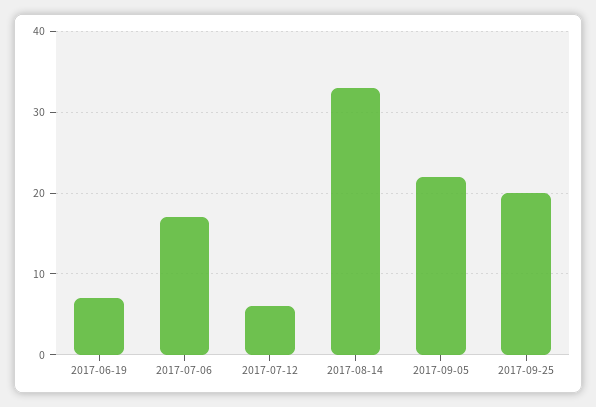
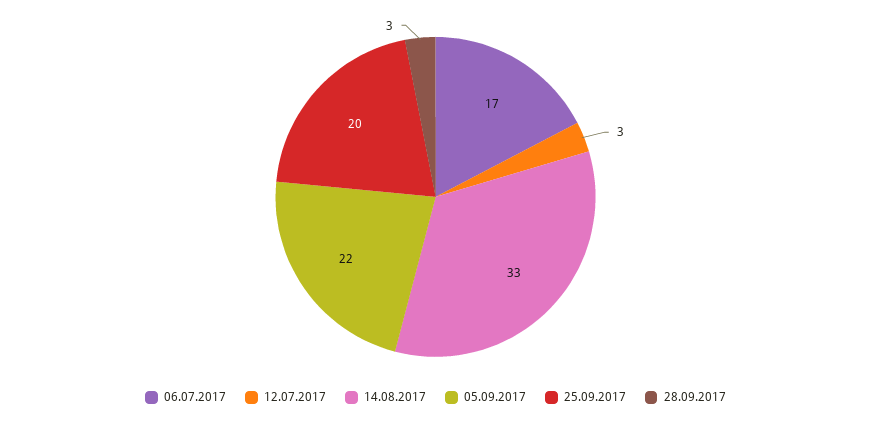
2017-06-19: 7 -> none
2017-07-12: 6 -> 3
28.09.2017: none -> 3

